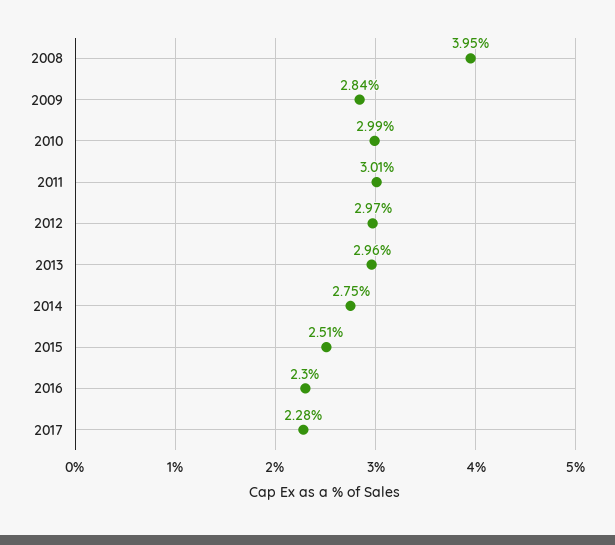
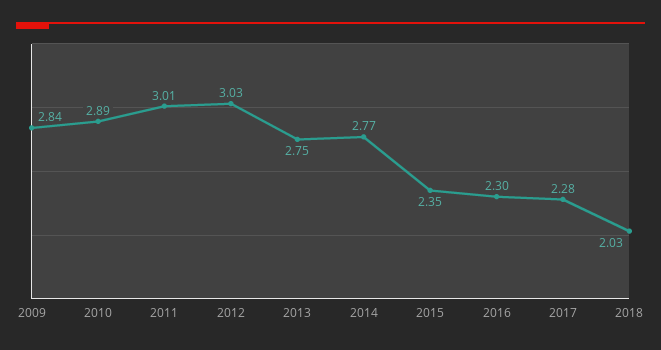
2008: 3.95 -> none
2010: 2.99 -> 2.89
2012: 2.97 -> 3.03
2013: 2.96 -> 2.75
2014: 2.75 -> 2.77
2015: 2.51 -> 2.35
2018: none -> 2.03

